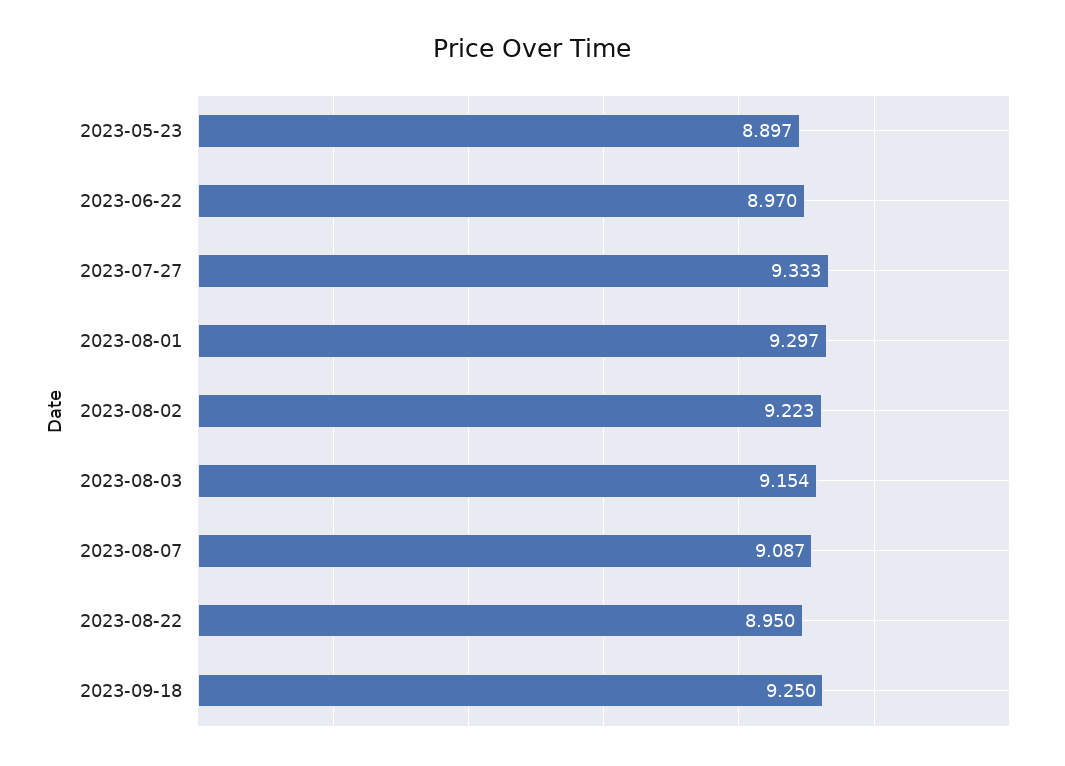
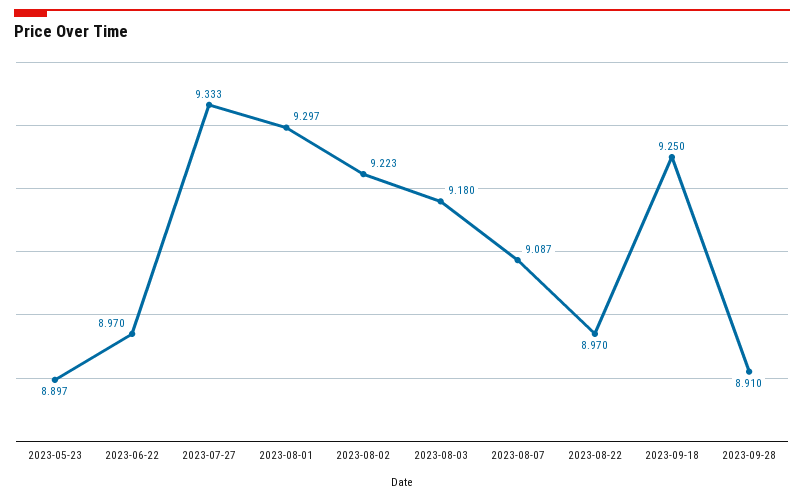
2023-08-03: 9.154 -> 9.18
2023-08-22: 8.95 -> 8.97
2023-09-28: none -> 8.91

